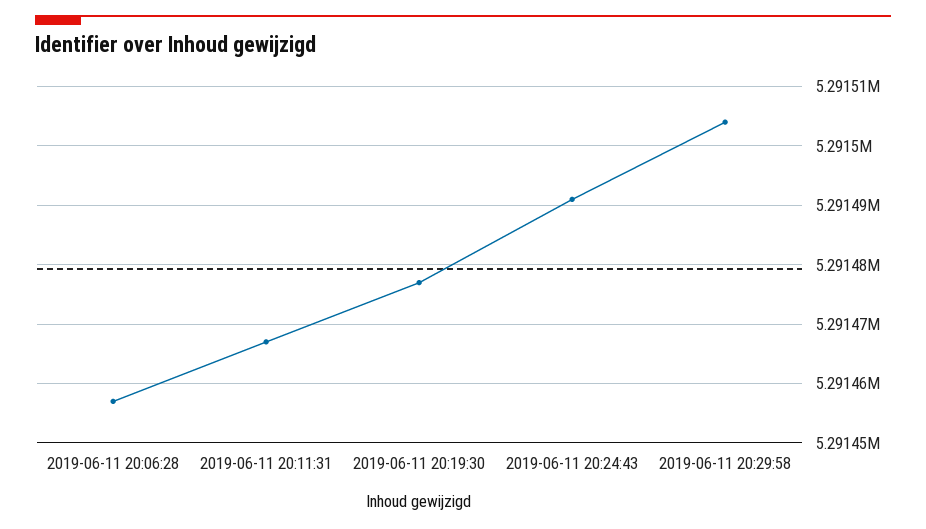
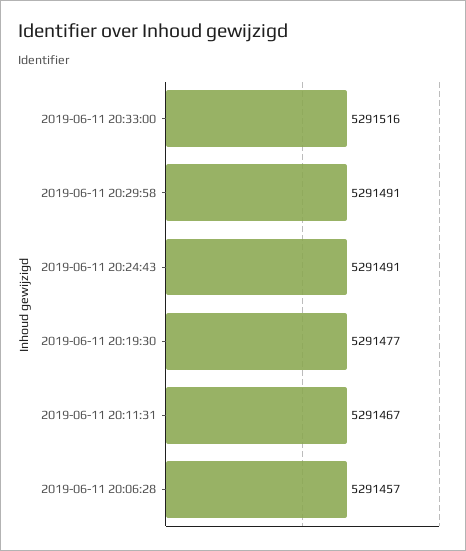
2019-06-11 20:29:58: 5291505 -> 5291491
2019-06-11 20:33:00: none -> 5291516

